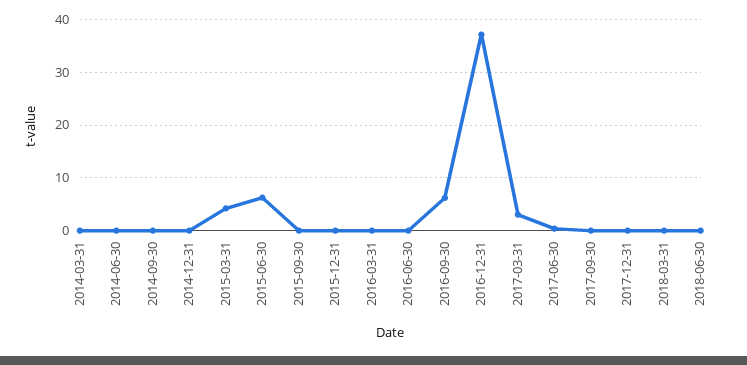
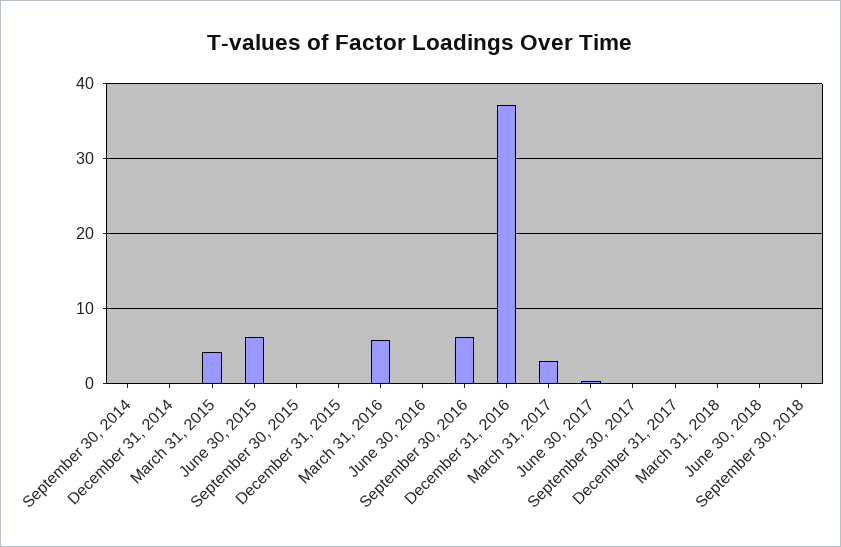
2014-03-31: 0 -> none
2014-06-30: 0 -> none
2016-03-31: 0 -> 6
September 30, 2018: none -> 0

